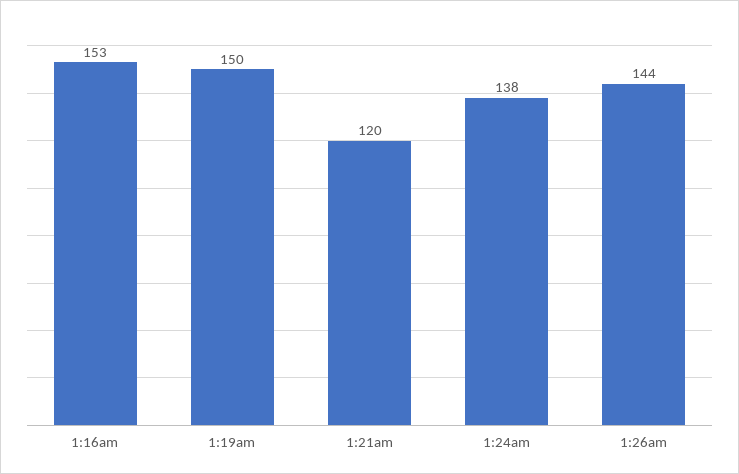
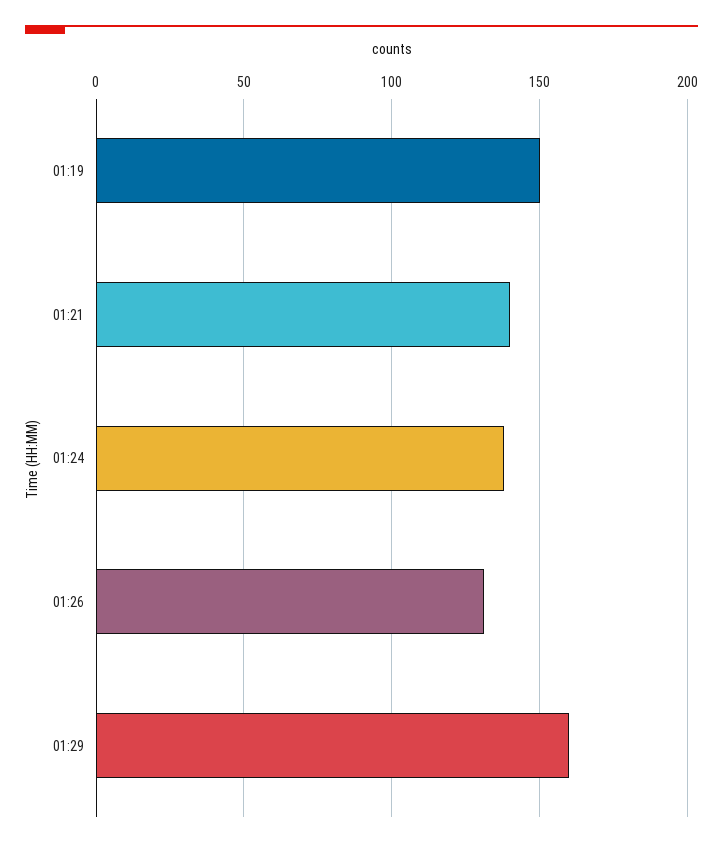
1:16am: 153 -> none
1:21am: 120 -> 140
1:26am: 144 -> 130
01:29: none -> 160

